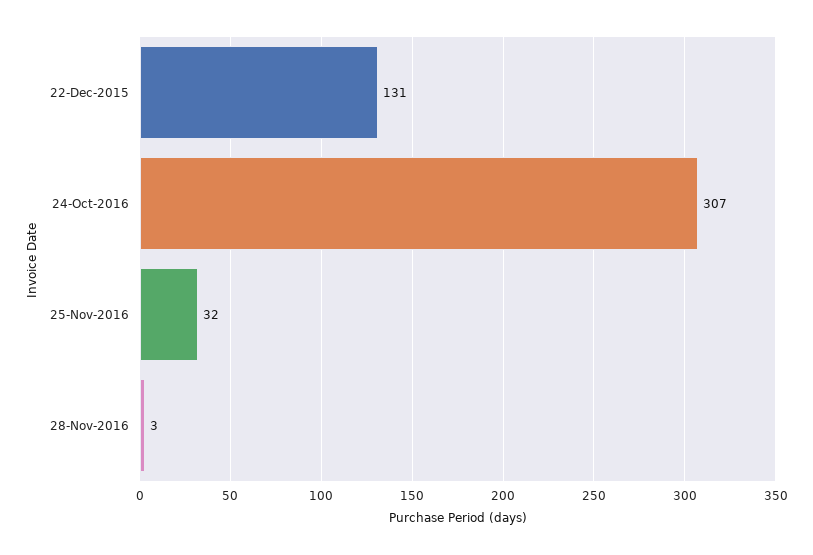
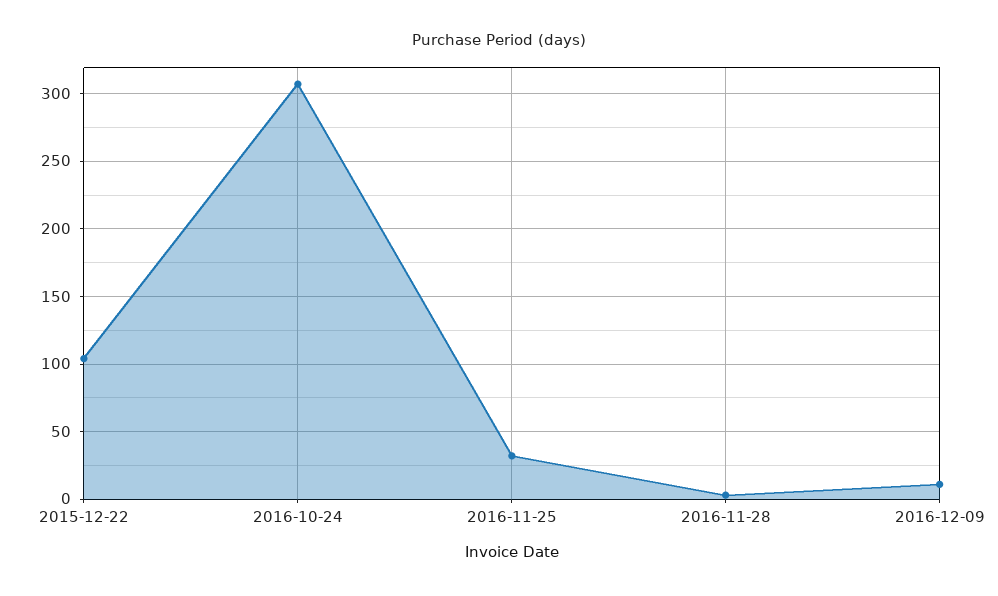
22-Dec-2015: 131 -> 105
2016-12-09: none -> 10

